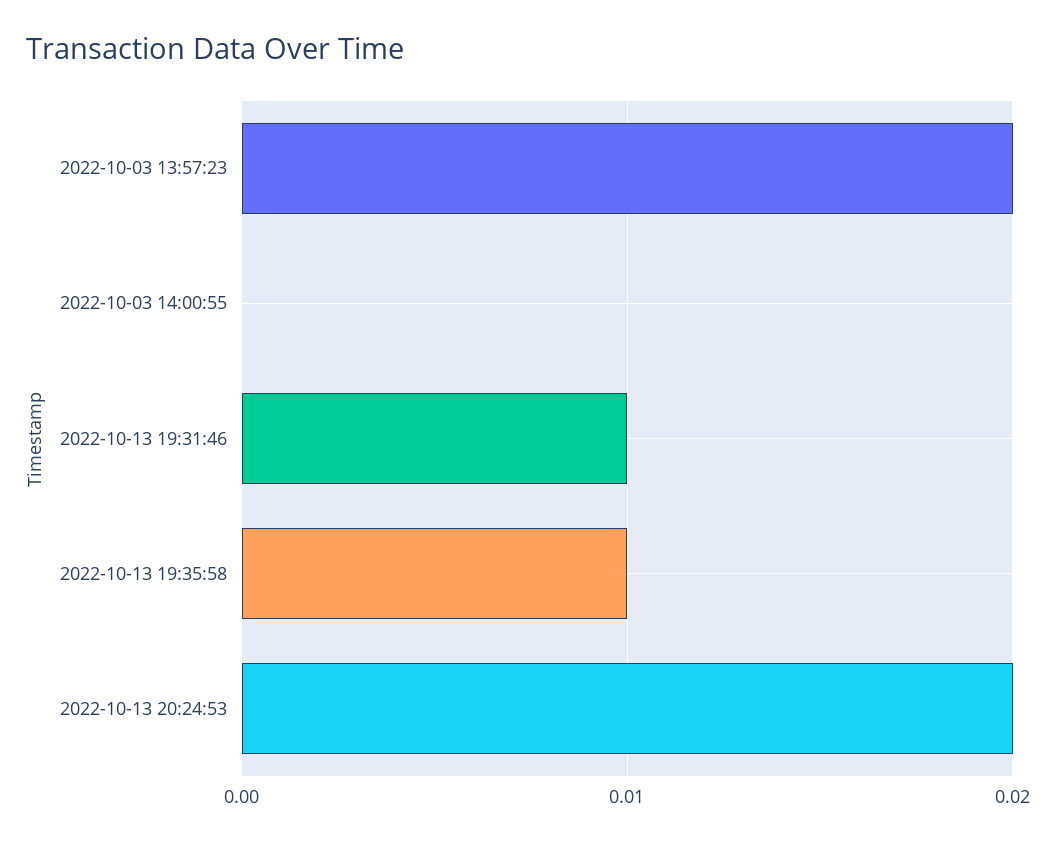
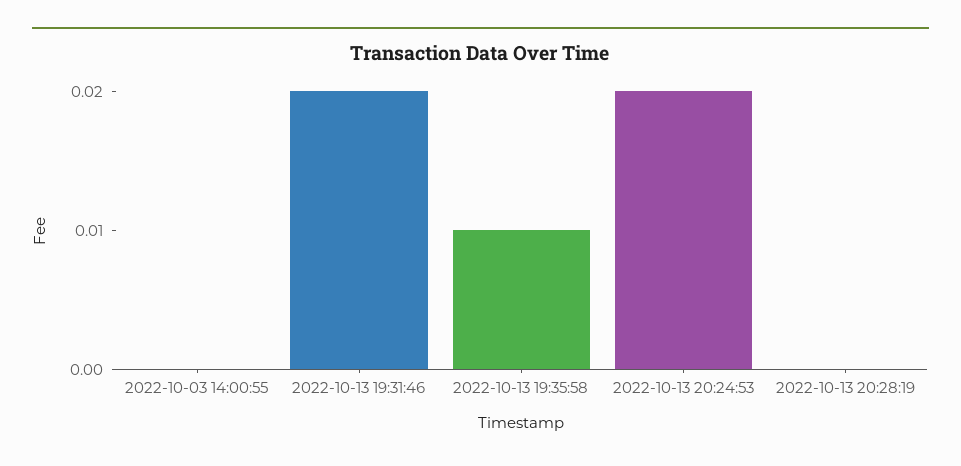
2022-10-03 13:57:23: 0.02 -> none
2022-10-13 19:31:46: 0.01 -> 0.02
2022-10-13 20:28:19: none -> 0

